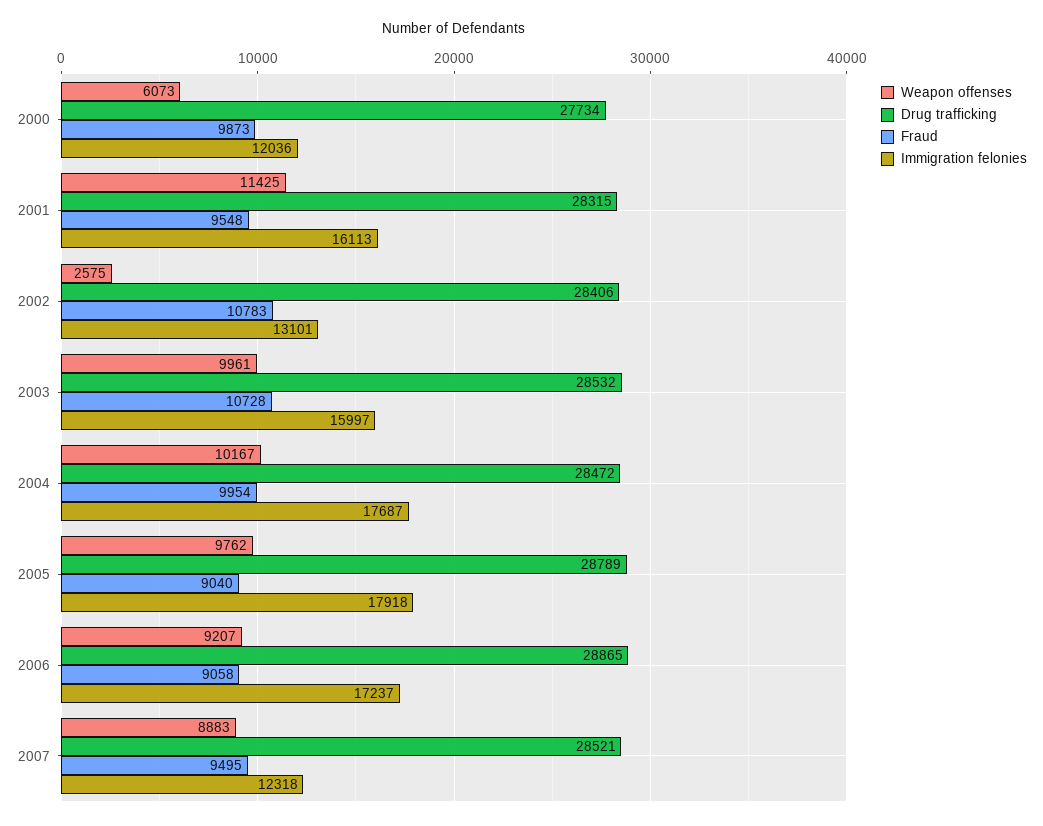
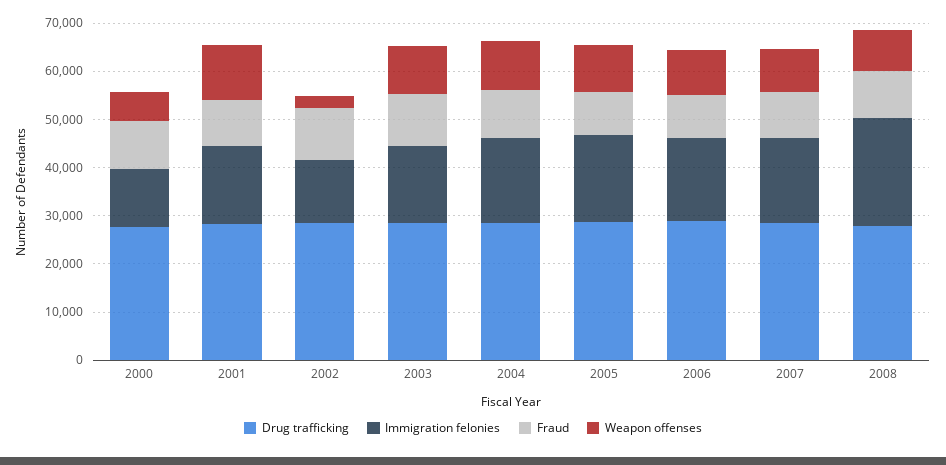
Immigration felonies, 2007: 12318 -> 18000
Drug trafficking, 2008: none -> 28000
Immigration felonies, 2008: none -> 22000
Fraud, 2008: none -> 10000
Weapon offenses, 2008: none -> 8000

